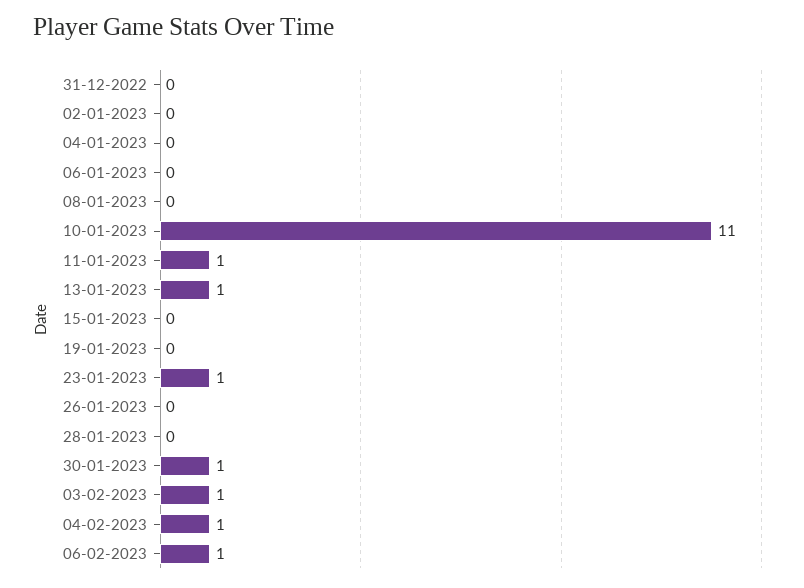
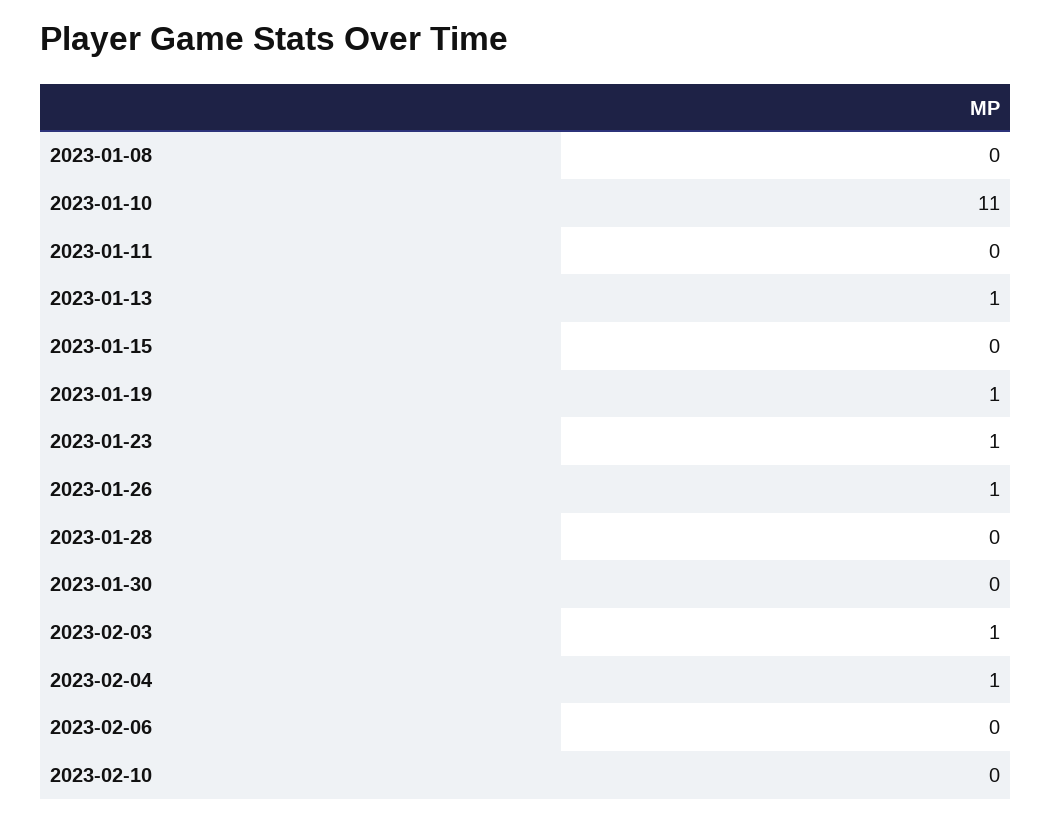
31-12-2022: 0 -> none
02-01-2023: 0 -> none
04-01-2023: 0 -> none
06-01-2023: 0 -> none
11-01-2023: 1 -> 0
19-01-2023: 0 -> 1
26-01-2023: 0 -> 1
30-01-2023: 1 -> 0
06-02-2023: 1 -> 0
2023-02-10: none -> 0

